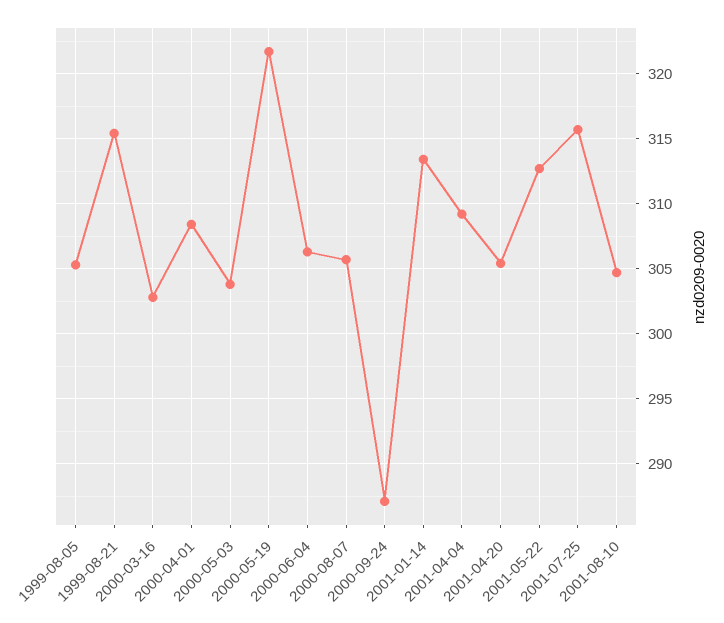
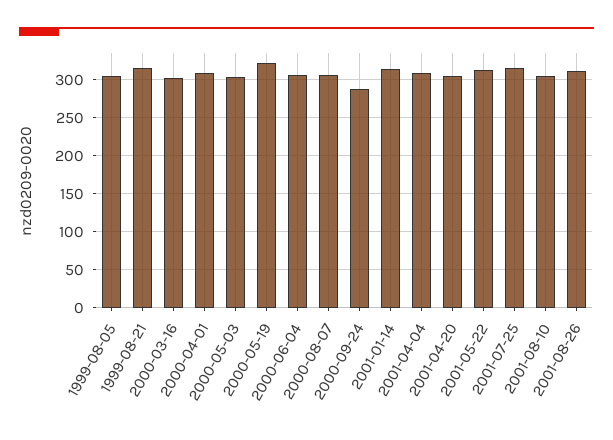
2001-08-26: none -> 310

